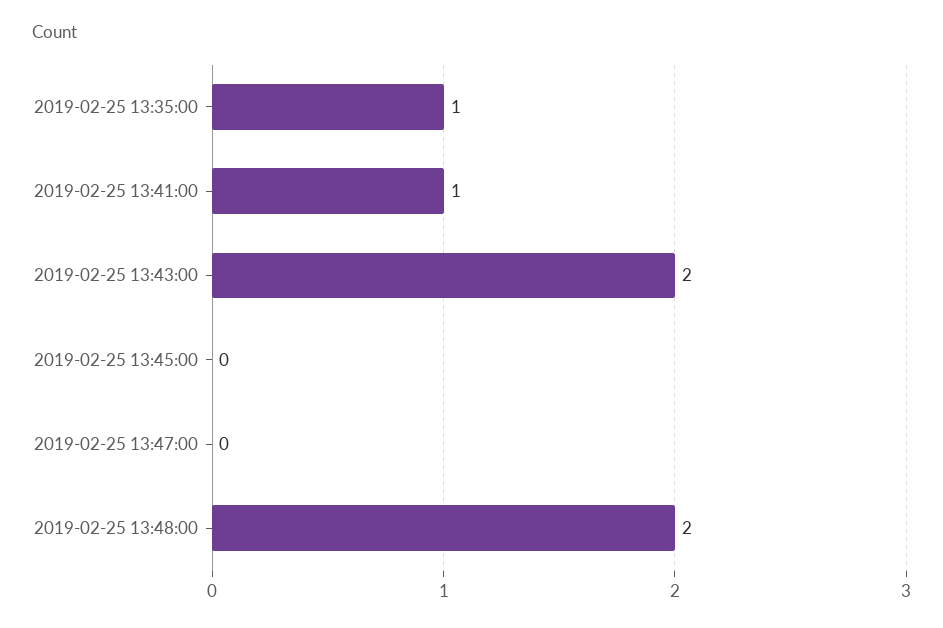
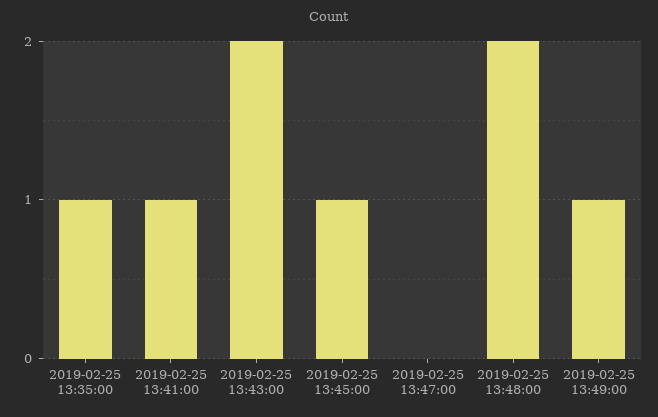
2019-02-25 13:45:00: 0 -> 1
2019-02-25 13:49:00: none -> 1

